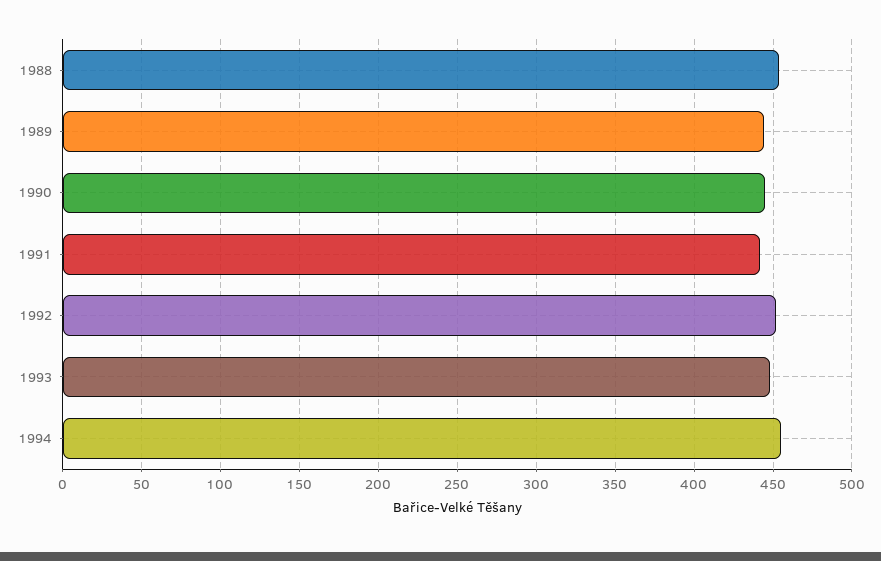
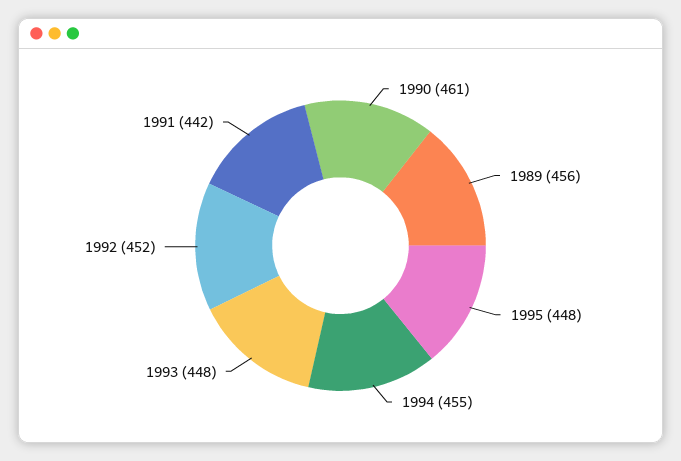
1988: 455 -> none
1989: 445 -> 456
1990: 445 -> 461
1995: none -> 448

